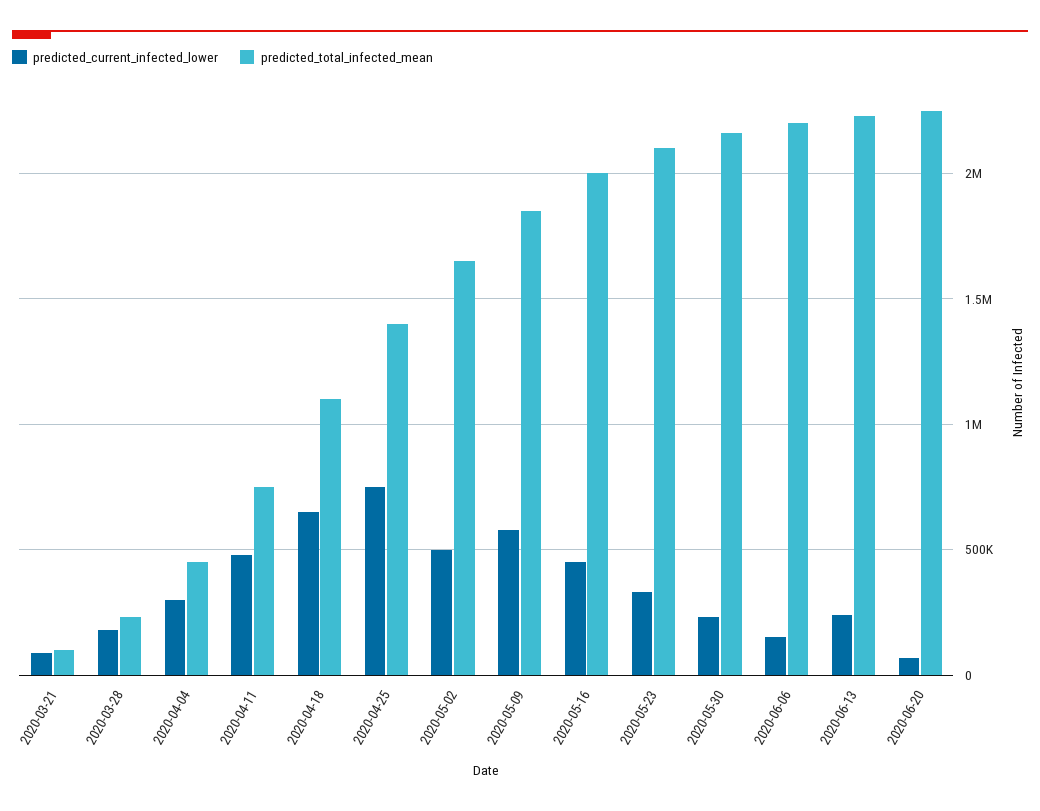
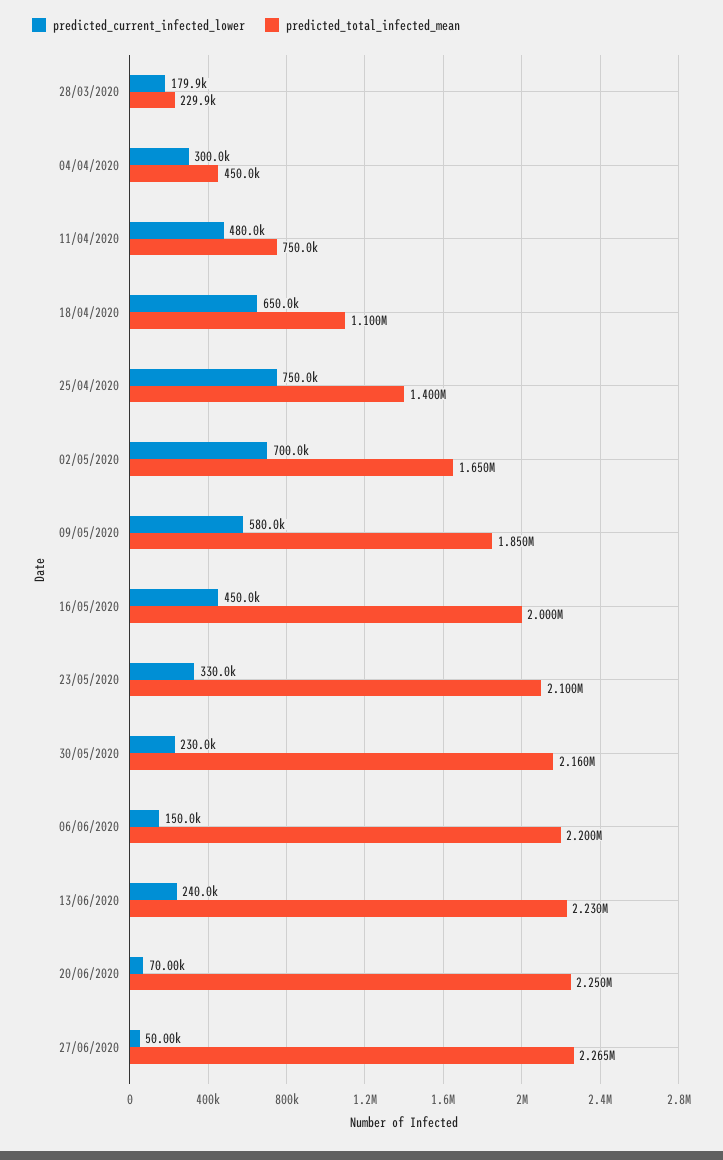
predicted_current_infected_lower, 2020-03-21: 100000 -> none
predicted_total_infected_mean, 2020-03-21: 100000 -> none
predicted_current_infected_lower, 2020-05-02: 500000 -> 700000
predicted_current_infected_lower, 27/06/2020: none -> 50000
predicted_total_infected_mean, 27/06/2020: none -> 2265000

